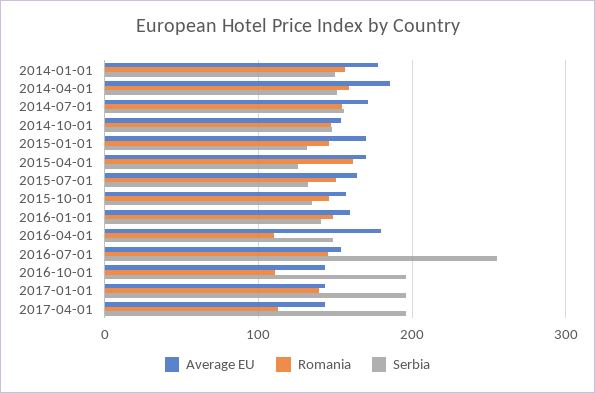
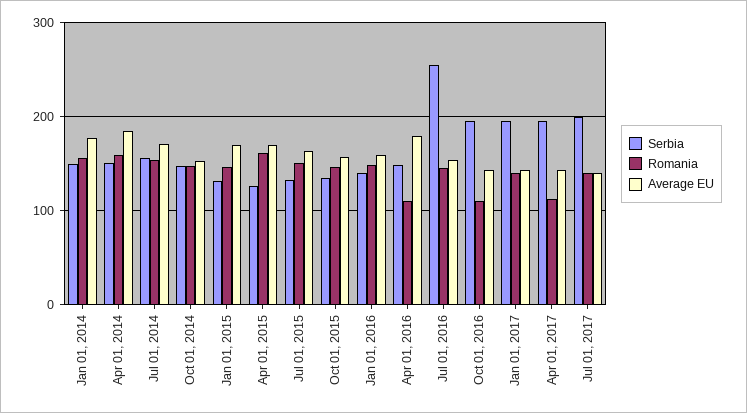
Serbia, Jul 01, 2017: none -> 200
Romania, Jul 01, 2017: none -> 140
Average EU, Jul 01, 2017: none -> 140

